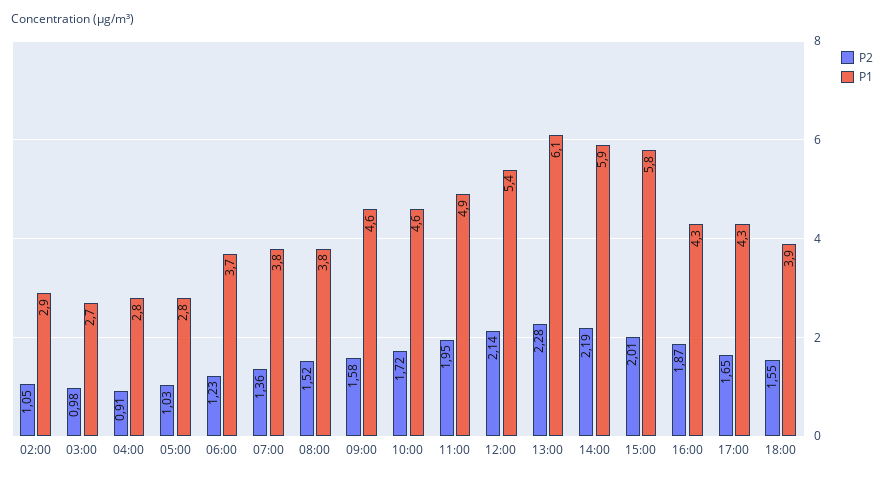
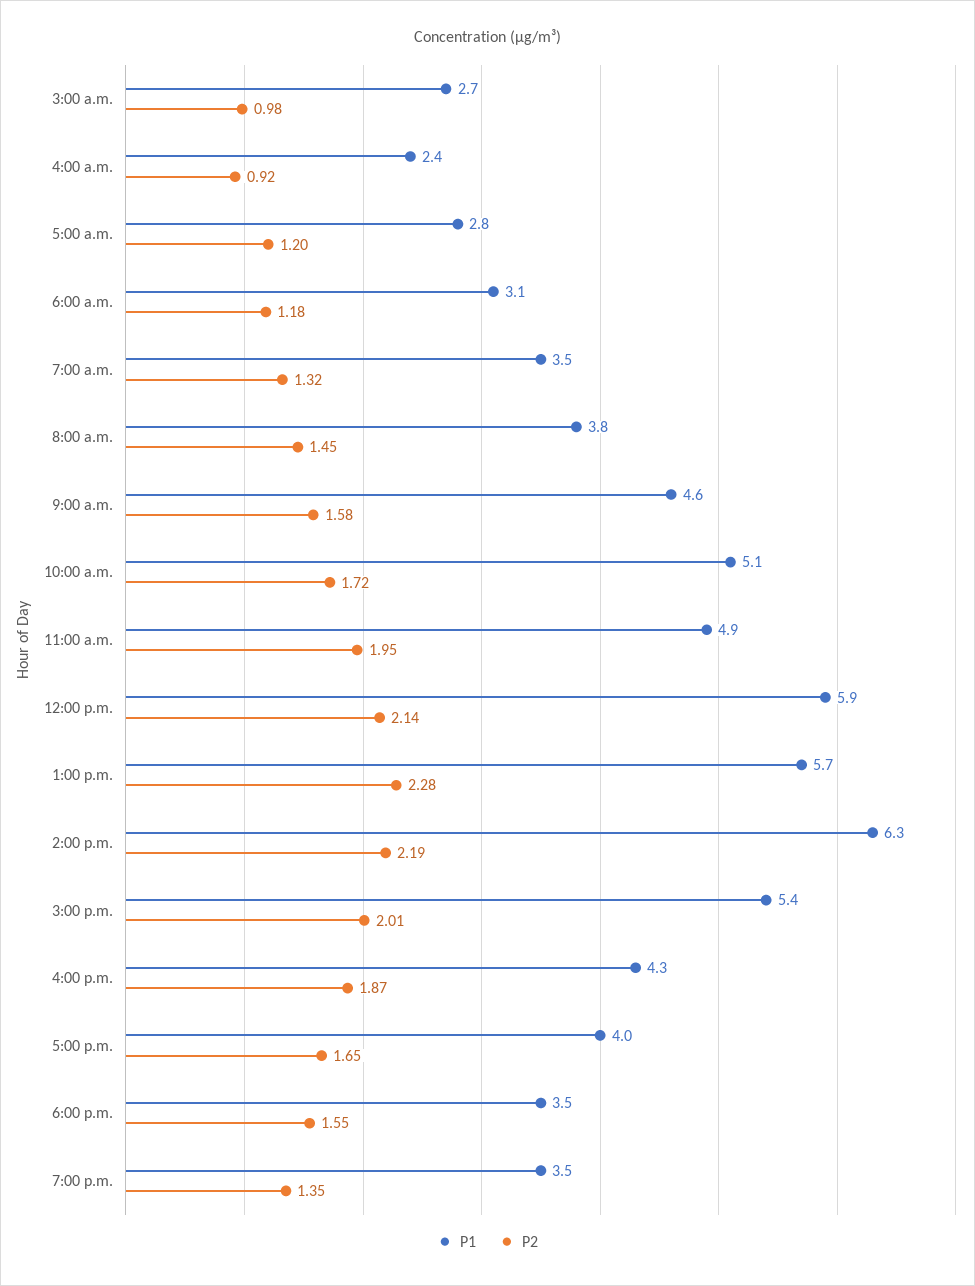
P2, 02:00: 1.05 -> none
P1, 02:00: 2.9 -> none
P2, 04:00: 0.91 -> 0.92
P1, 04:00: 2.8 -> 2.4
P2, 05:00: 1.03 -> 1.2
P2, 06:00: 1.23 -> 1.18
P1, 06:00: 3.7 -> 3.1
P2, 07:00: 1.36 -> 1.32
P1, 07:00: 3.8 -> 3.5
P2, 08:00: 1.52 -> 1.45
P1, 10:00: 4.6 -> 5.1
P1, 12:00: 5.4 -> 5.9
P1, 13:00: 6.1 -> 5.7
P1, 14:00: 5.9 -> 6.3
P1, 15:00: 5.8 -> 5.4
P1, 17:00: 4.3 -> 4
P1, 18:00: 3.9 -> 3.5
P1, 7:00 p.m.: none -> 3.5
P2, 7:00 p.m.: none -> 1.35

